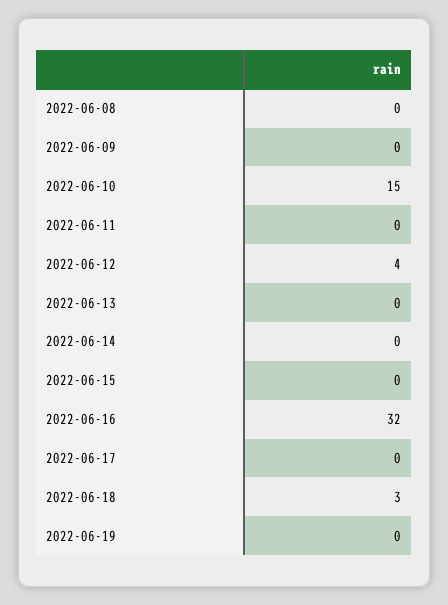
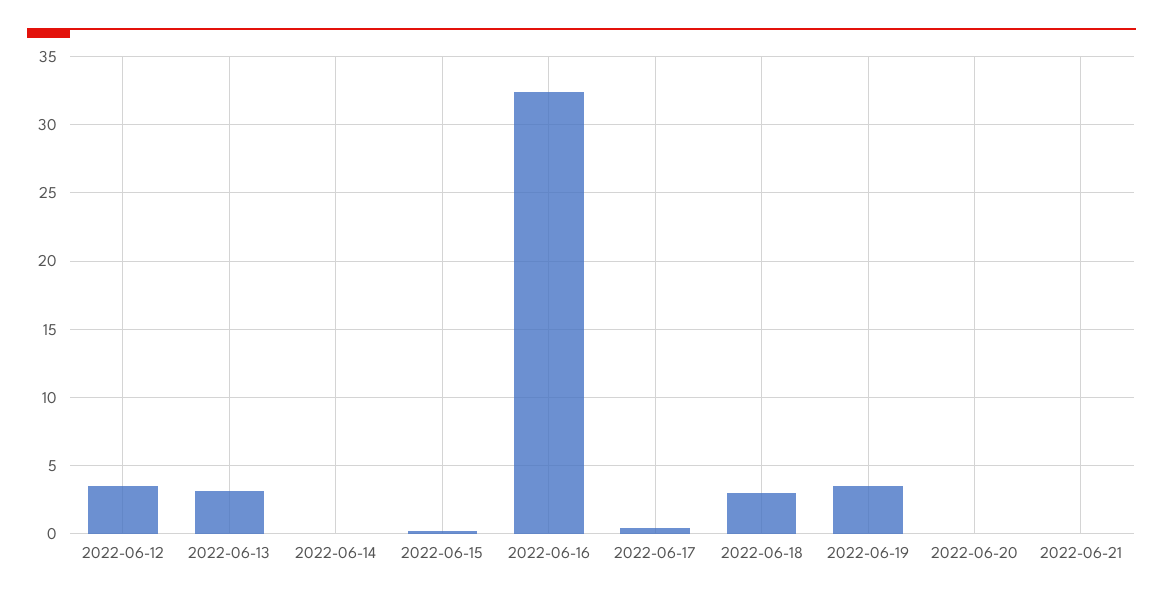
2022-06-08: 0 -> none
2022-06-09: 0 -> none
2022-06-10: 15 -> none
2022-06-11: 0 -> none
2022-06-13: 0 -> 3
2022-06-19: 0 -> 3.5
2022-06-20: none -> 0
2022-06-21: none -> 0

